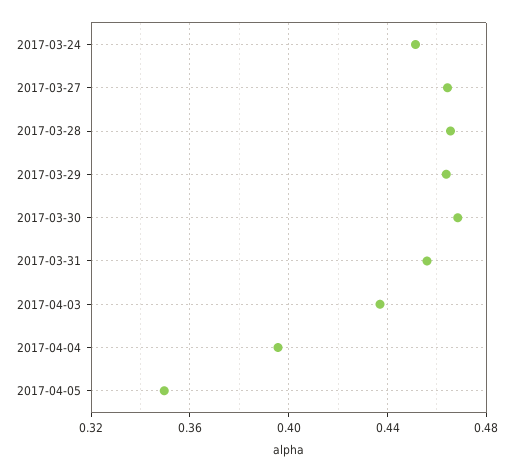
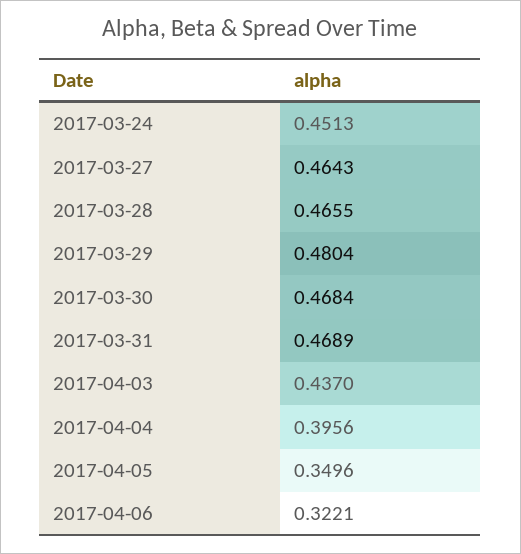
2017-03-29: 0.465 -> 0.4804
2017-03-31: 0.455 -> 0.4689
2017-04-06: none -> 0.3221

